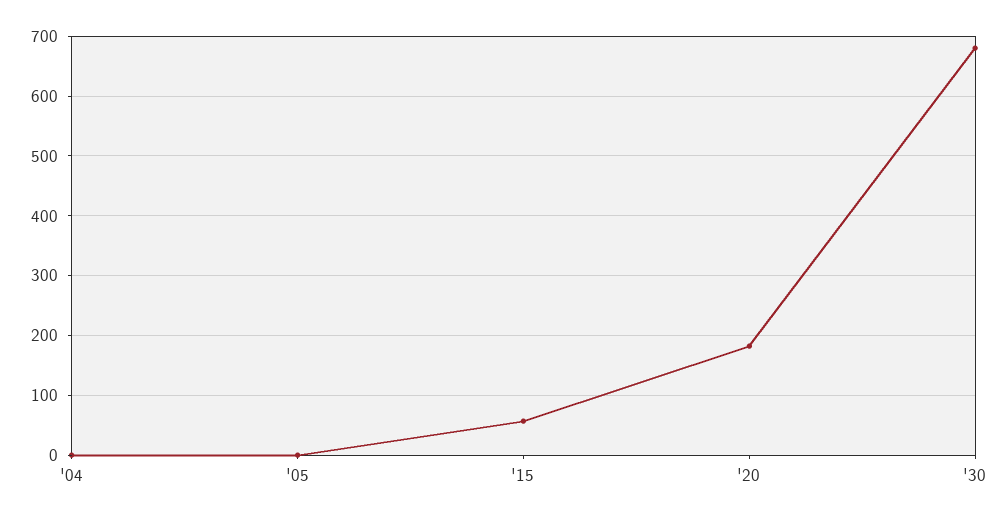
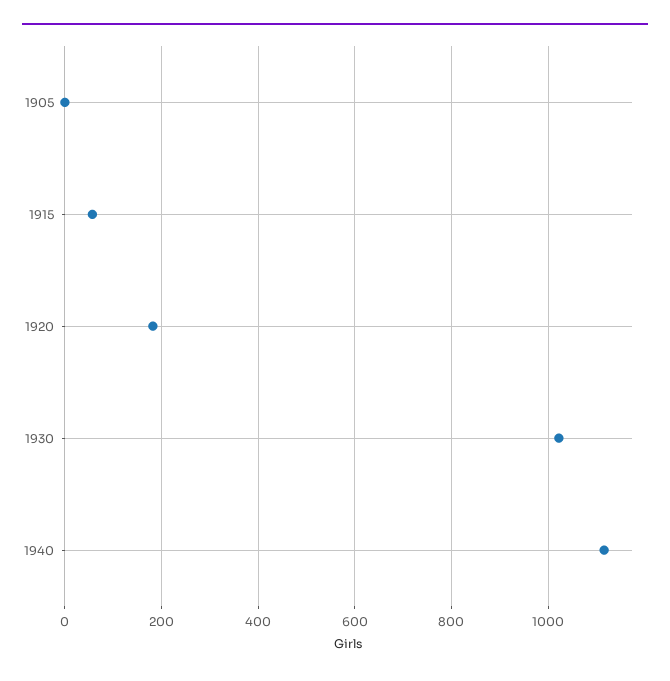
'04: 0 -> none
'30: 680 -> 1020
1940: none -> 1120

